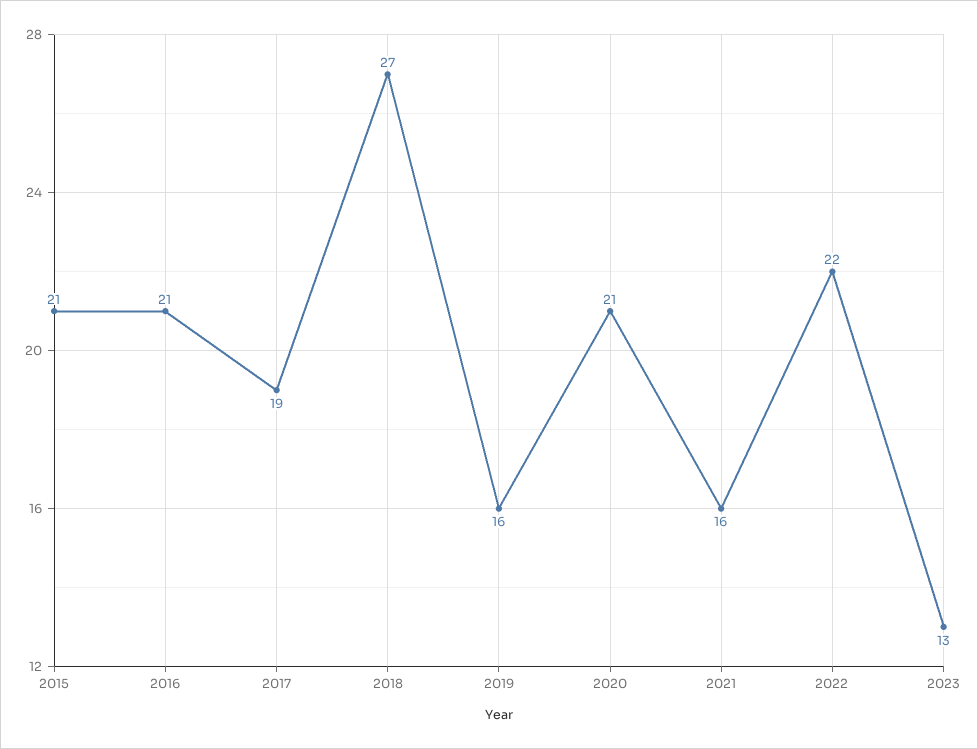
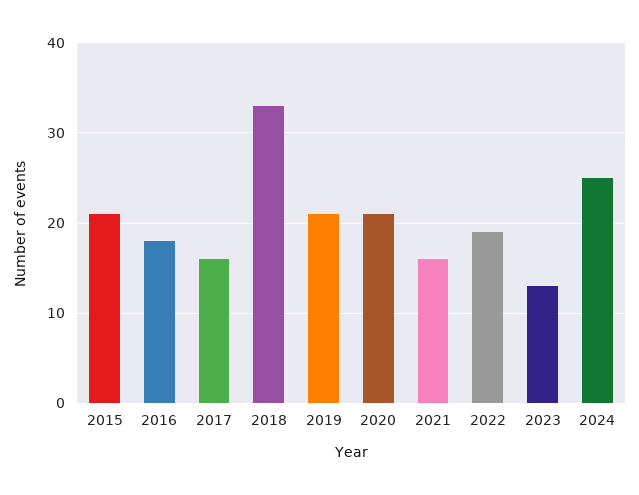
2016: 21 -> 18
2017: 19 -> 16
2018: 27 -> 33
2019: 16 -> 21
2022: 22 -> 19
2024: none -> 25

